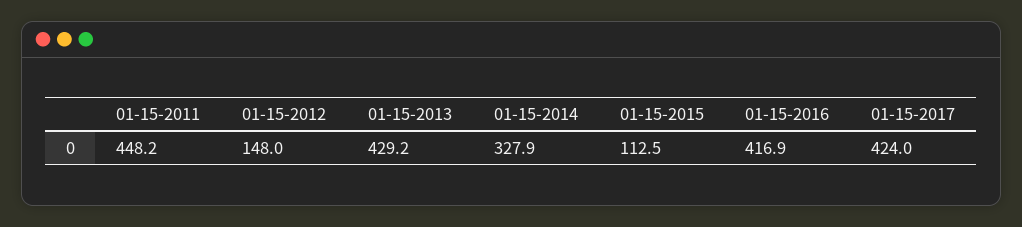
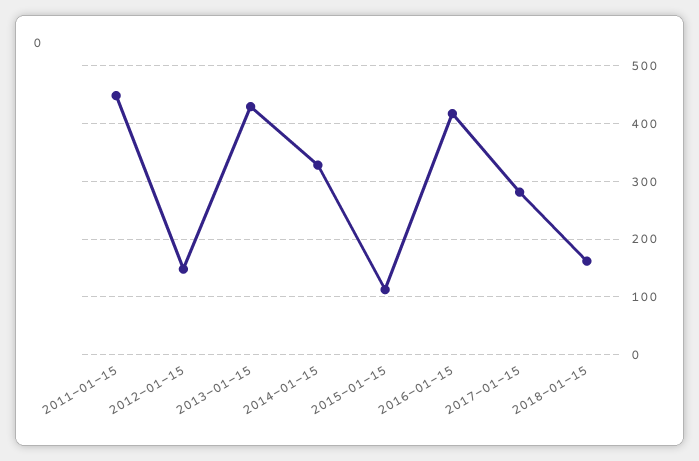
01-15-2017: 424 -> 280
2018-01-15: none -> 160

